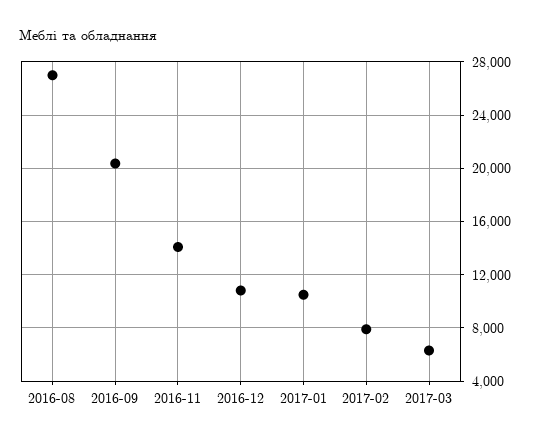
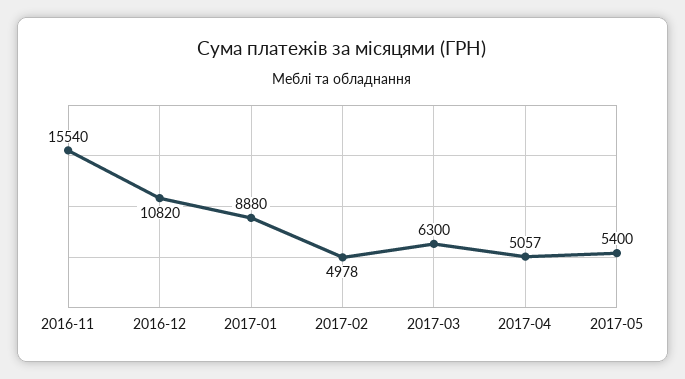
2016-08: 27000 -> none
2016-09: 20500 -> none
2016-11: 14000 -> 15540
2017-01: 10500 -> 8880
2017-02: 8000 -> 4978
2017-04: none -> 5057
2017-05: none -> 5400

